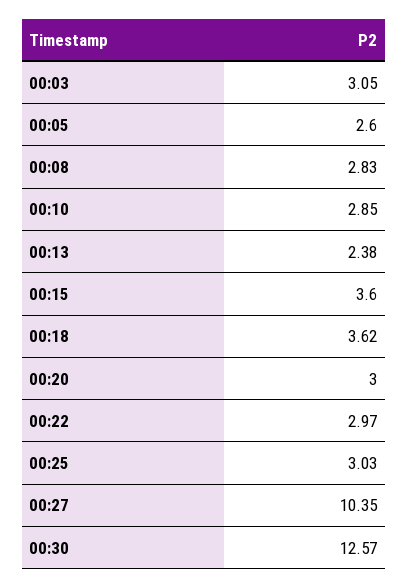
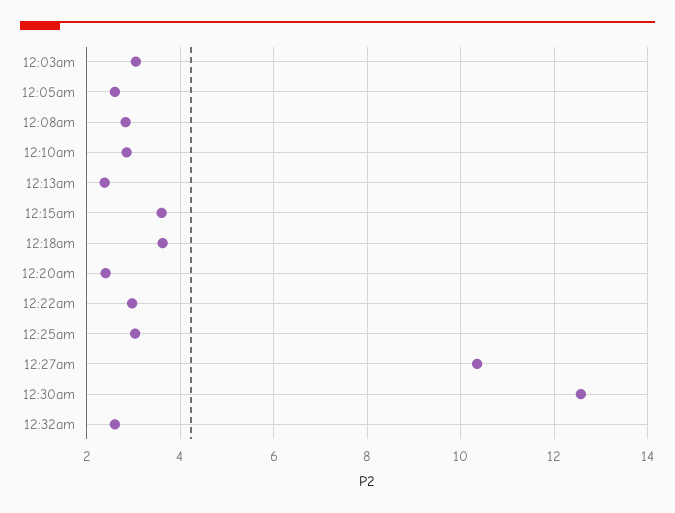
00:20: 3 -> 2.4
12:32am: none -> 2.6

